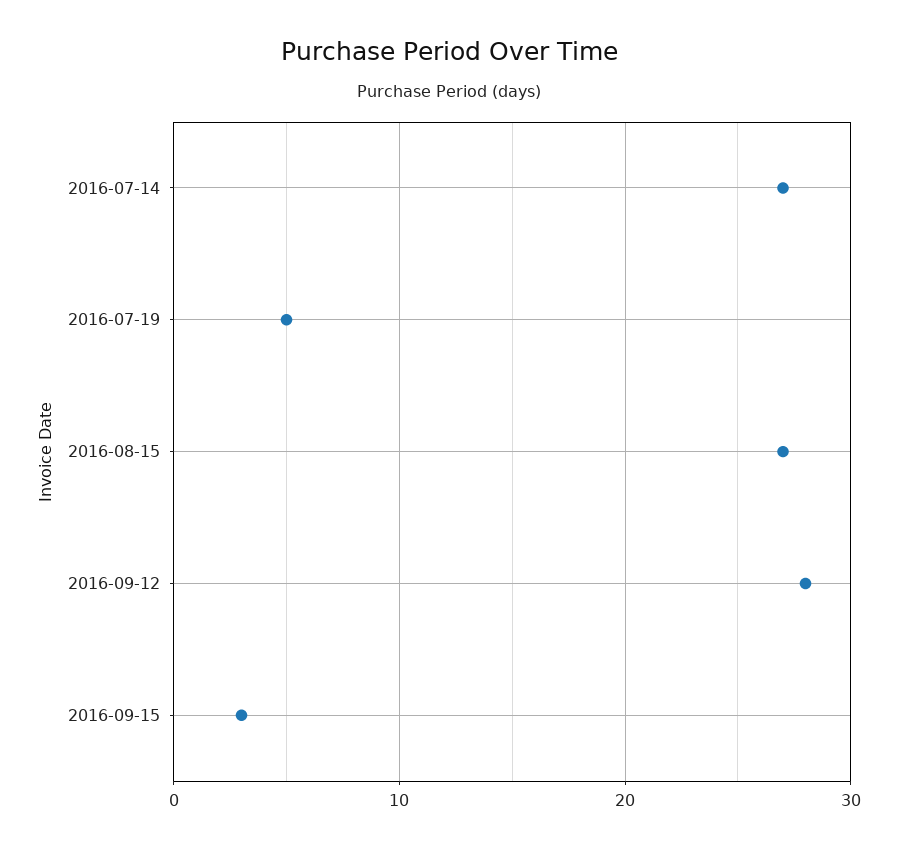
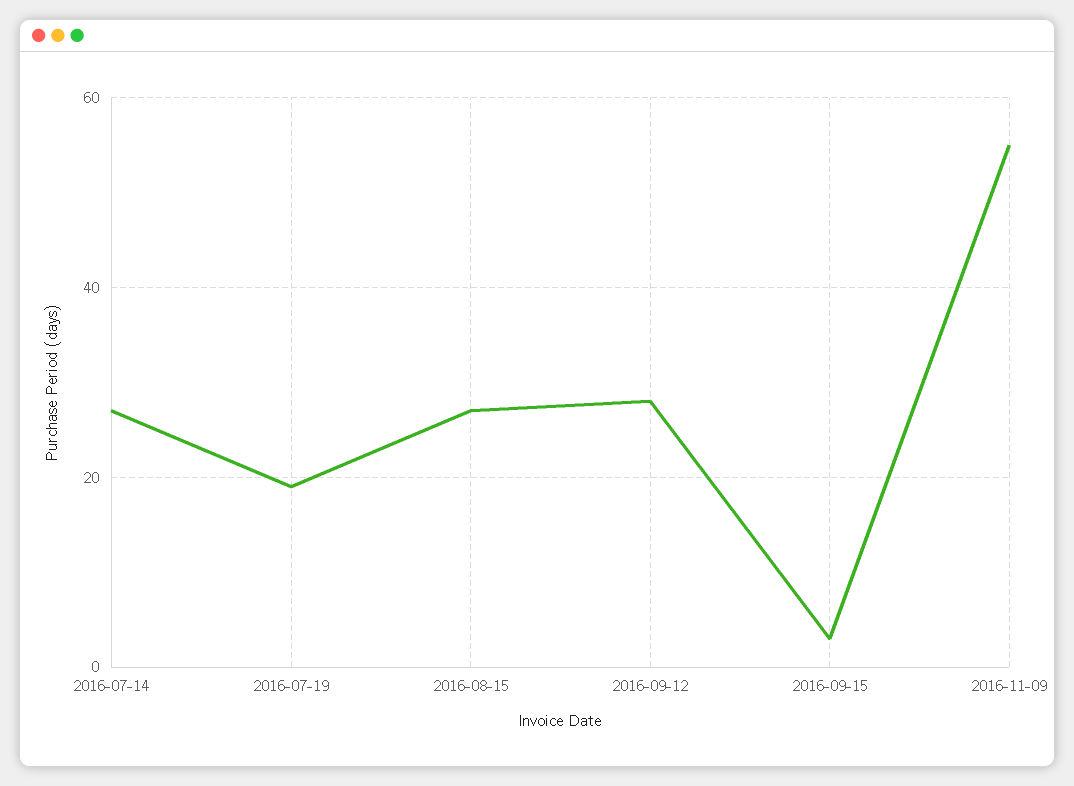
2016-07-19: 5 -> 20
2016-11-09: none -> 55

